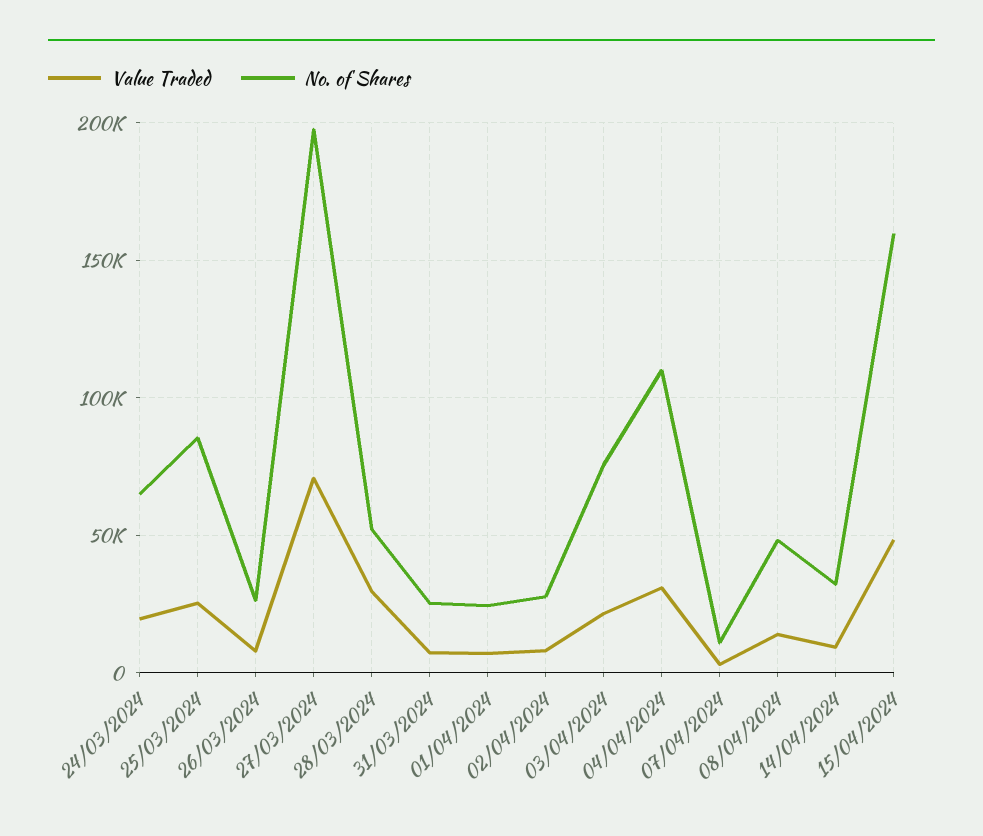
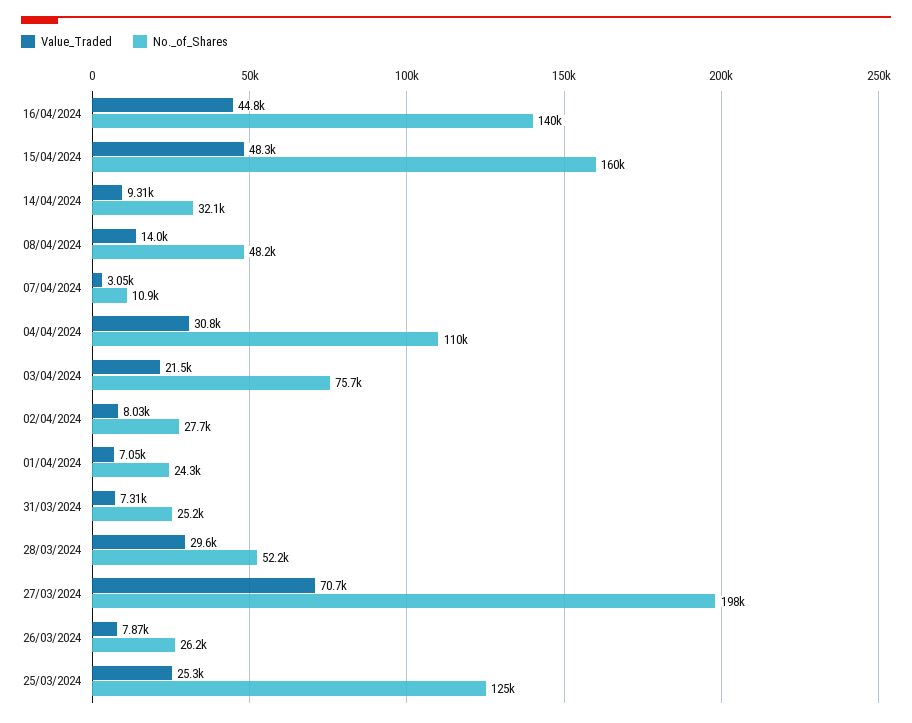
Value Traded, 24/03/2024: 20000 -> none
No. of Shares, 24/03/2024: 65000 -> none
No. of Shares, 25/03/2024: 85000 -> 125000
Value Traded, 16/04/2024: none -> 44800
No. of Shares, 16/04/2024: none -> 140000

